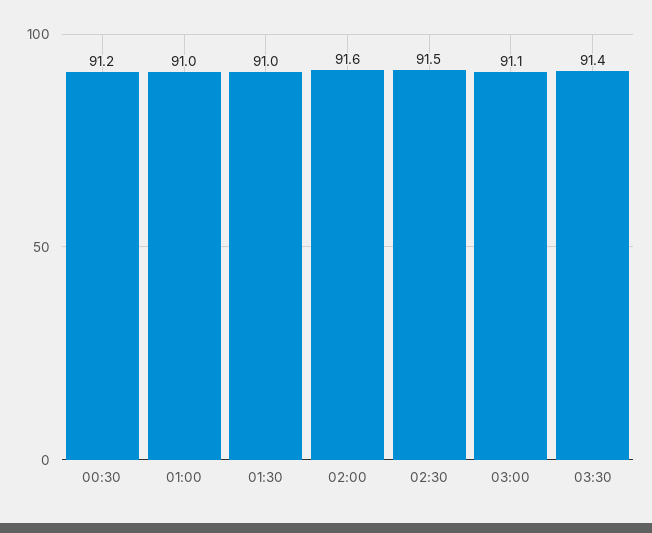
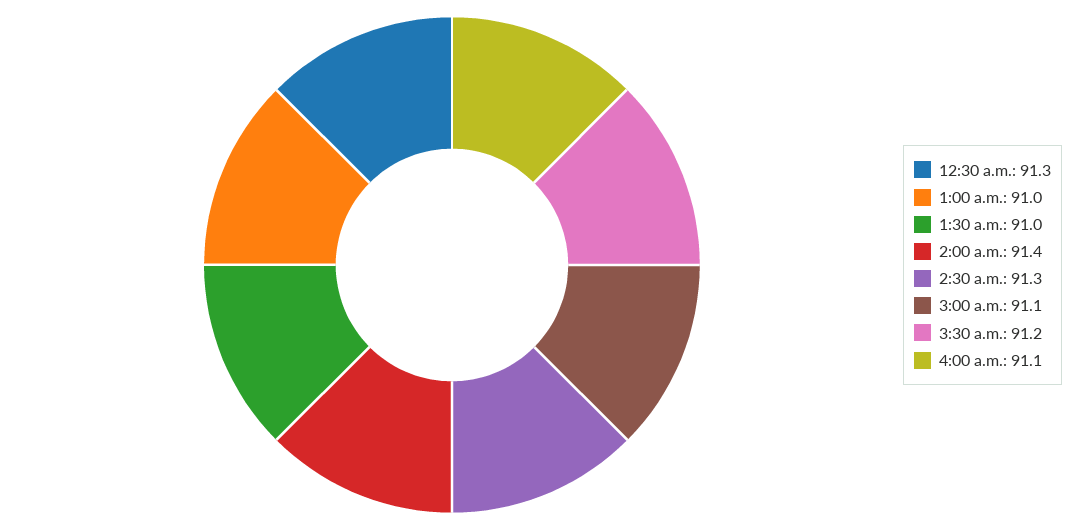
00:30: 91.2 -> 91.3
02:00: 91.6 -> 91.4
02:30: 91.5 -> 91.3
03:30: 91.4 -> 91.2
4:00 a.m.: none -> 91.1

